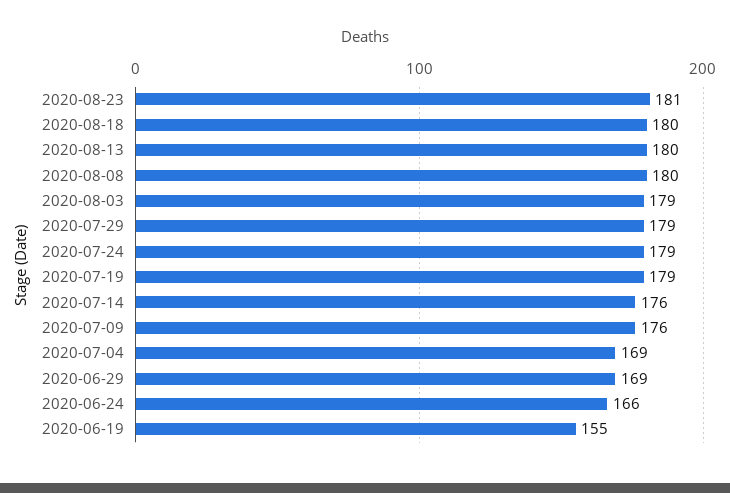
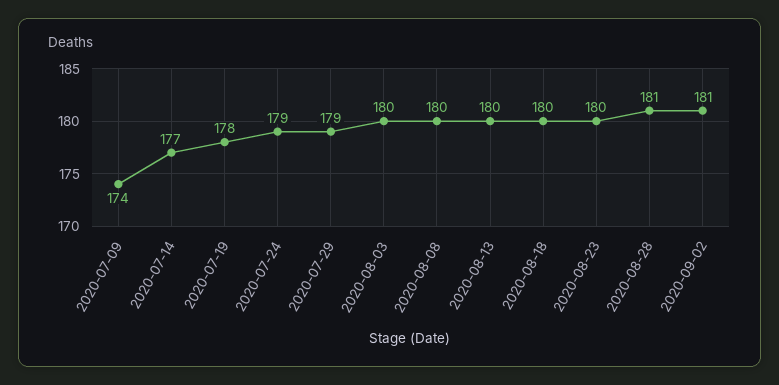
2020-08-23: 181 -> 180
2020-08-03: 179 -> 180
2020-07-19: 179 -> 178
2020-07-14: 176 -> 177
2020-07-09: 176 -> 174
2020-07-04: 169 -> none
2020-06-29: 169 -> none
2020-06-24: 166 -> none
2020-06-19: 155 -> none
2020-08-28: none -> 181
2020-09-02: none -> 181

